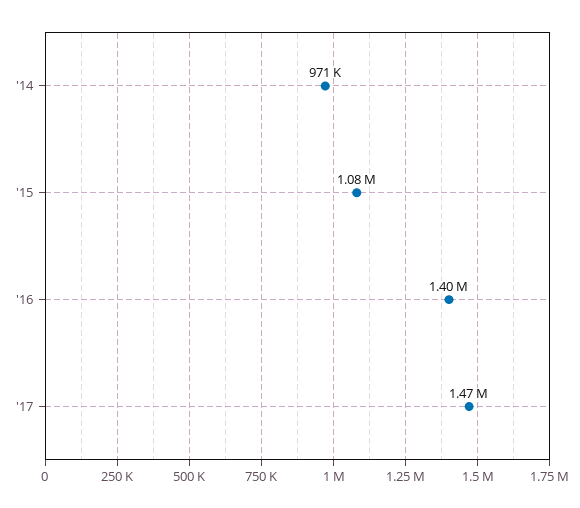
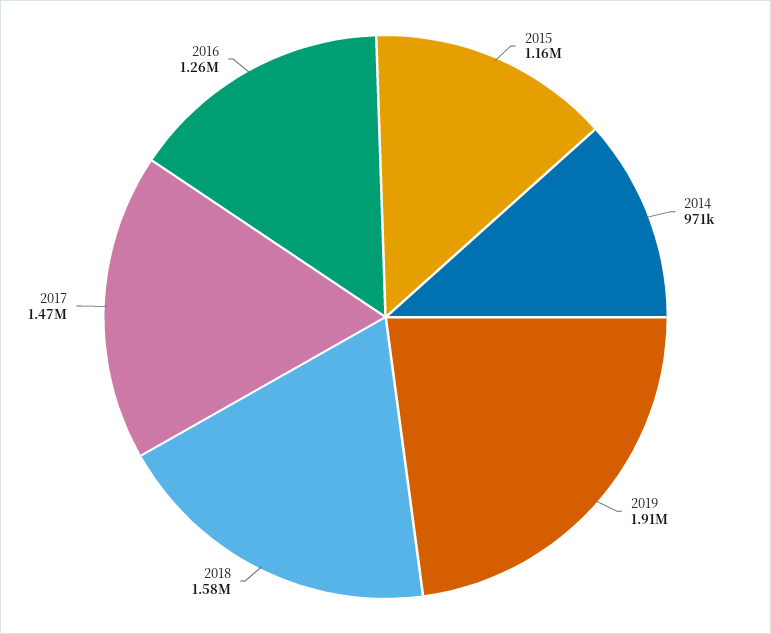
'15: 1080000 -> 1160000
'16: 1400000 -> 1260000
2019: none -> 1910000
2018: none -> 1580000

